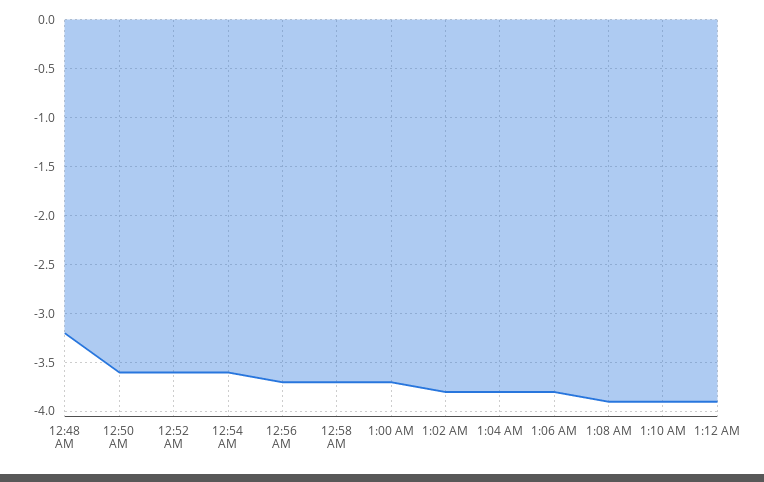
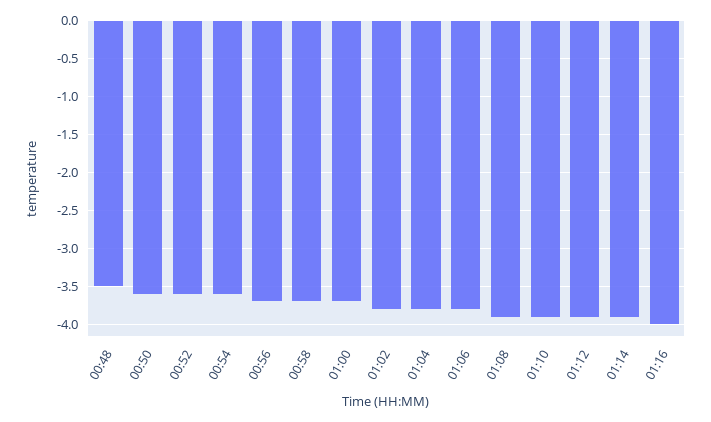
12:48 AM: -3.2 -> -3.5
01:14: none -> -3.9
01:16: none -> -4

